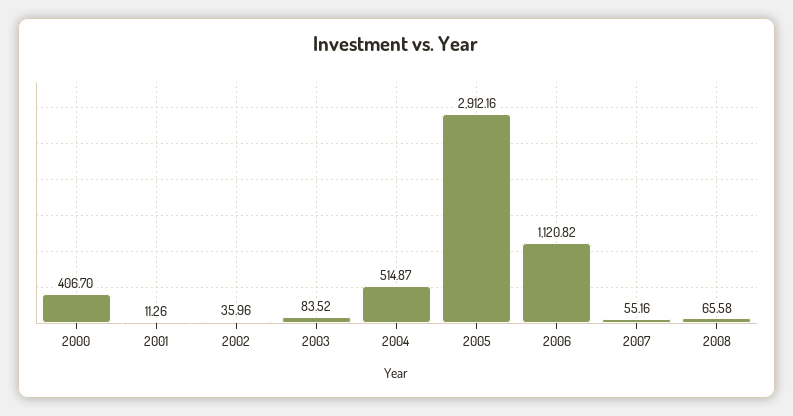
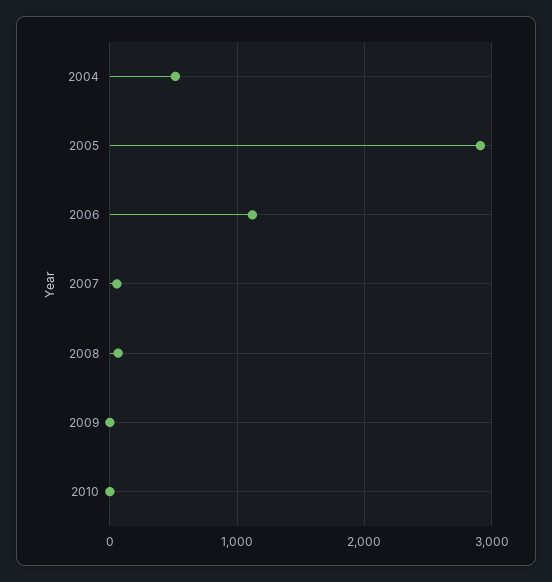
2000: 406.7 -> none
2001: 11.26 -> none
2002: 35.96 -> none
2003: 83.52 -> none
2009: none -> 0
2010: none -> 0

